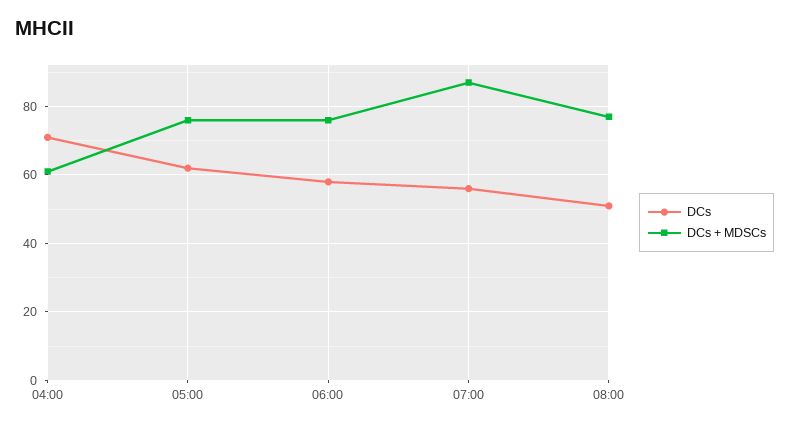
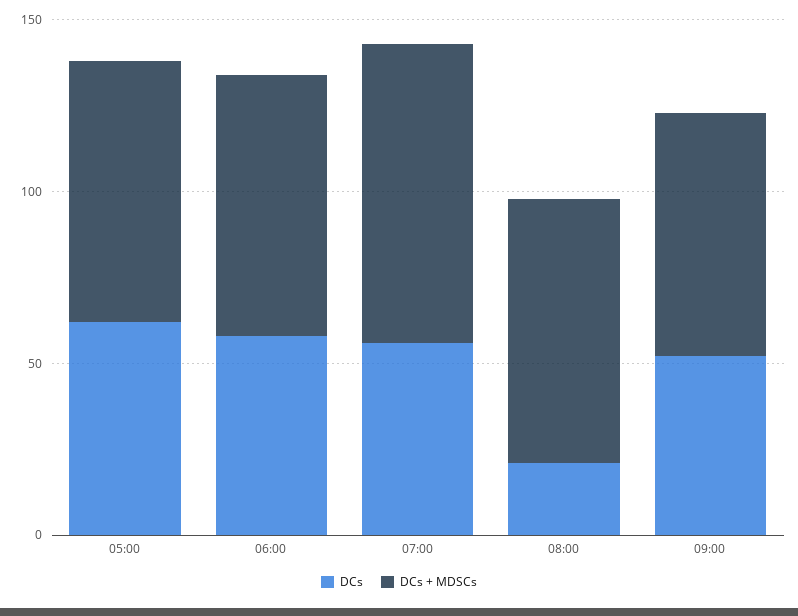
DCs, 04:00: 70 -> none
DCs + MDSCs, 04:00: 60 -> none
DCs, 08:00: 50 -> 20
DCs, 09:00: none -> 50
DCs + MDSCs, 09:00: none -> 70

